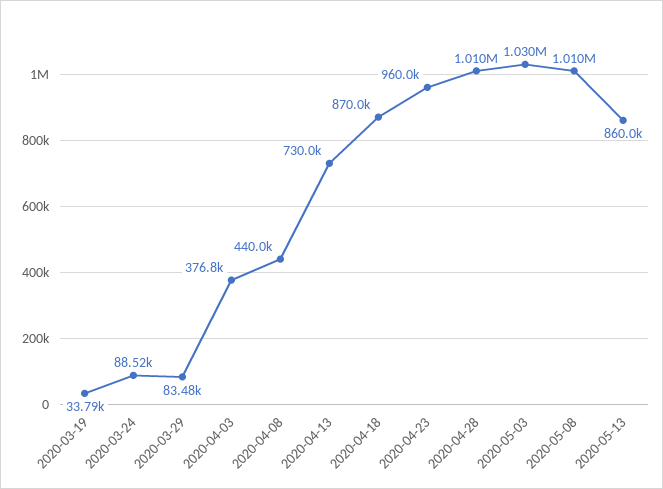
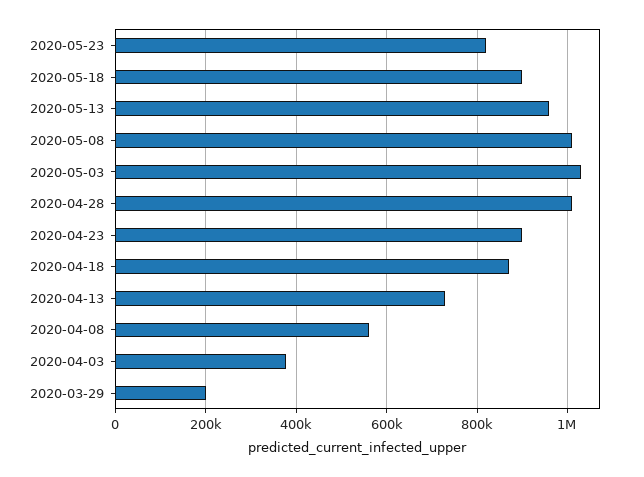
2020-03-19: 33790 -> none
2020-03-24: 88520 -> none
2020-03-29: 83480 -> 200000
2020-04-08: 440000 -> 560000
2020-04-23: 960000 -> 900000
2020-05-13: 860000 -> 960000
2020-05-23: none -> 820000
2020-05-18: none -> 900000

